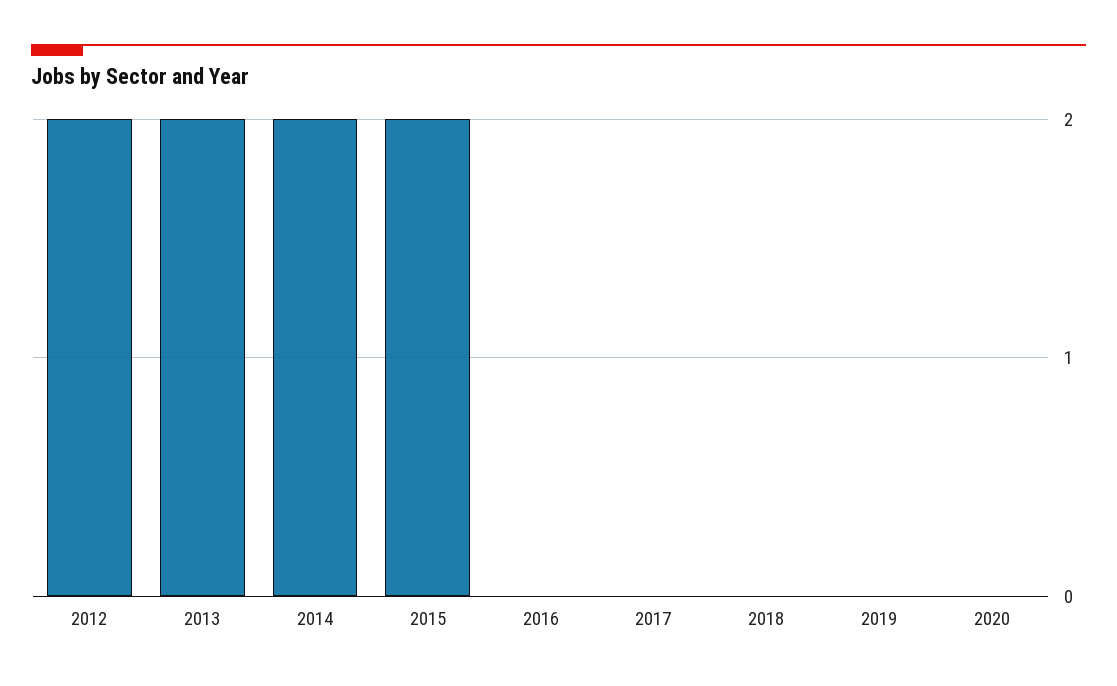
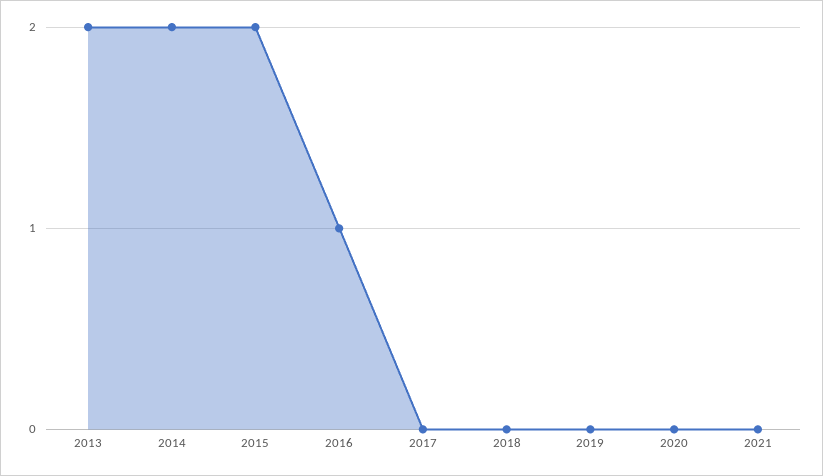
2012: 2 -> none
2016: 0 -> 1
2021: none -> 0

